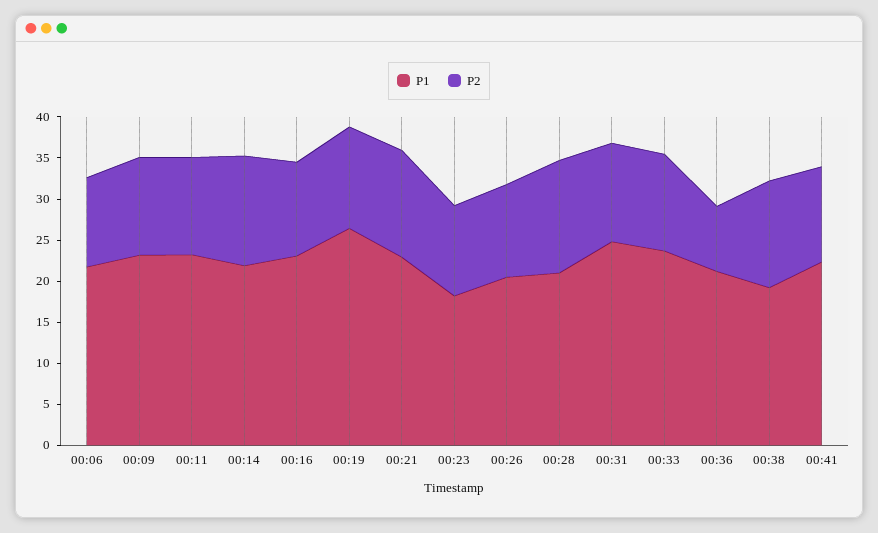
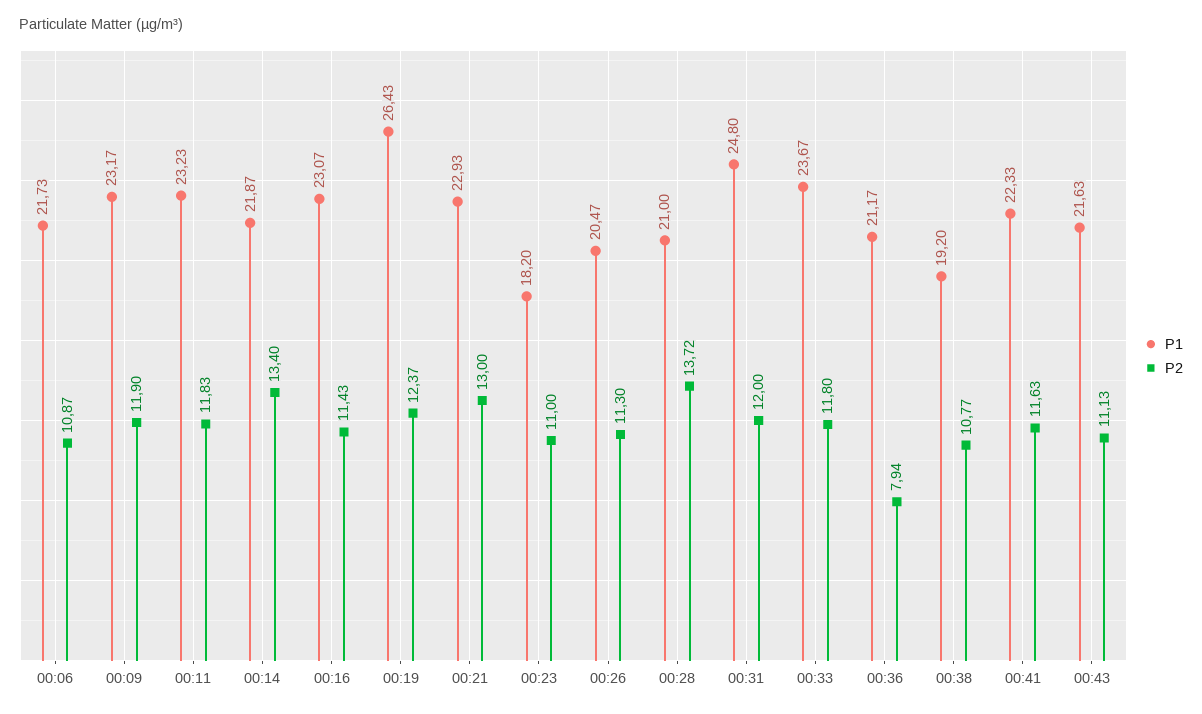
P2, 00:38: 13 -> 10.77
P1, 00:43: none -> 21.63
P2, 00:43: none -> 11.13

